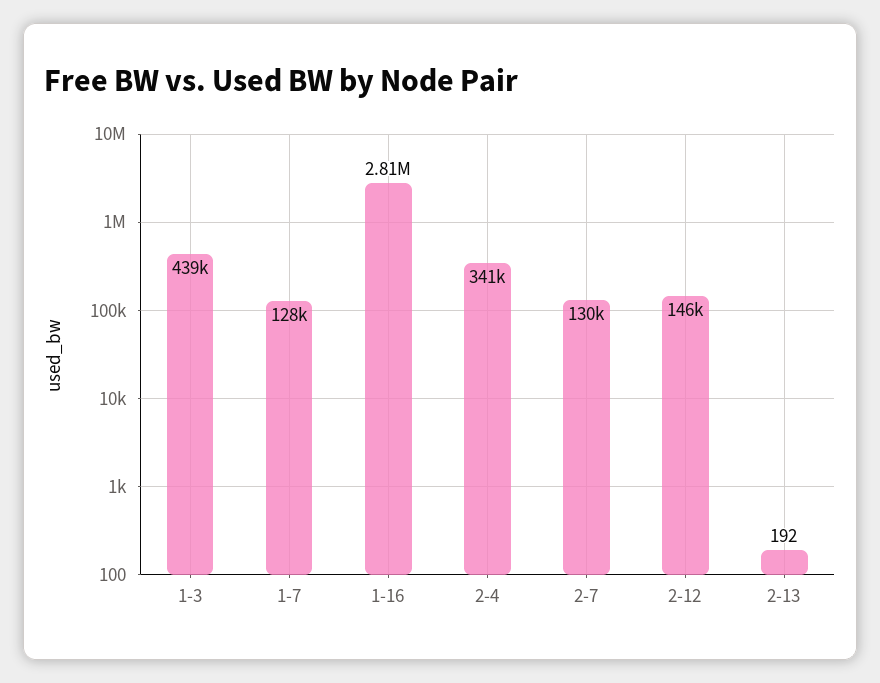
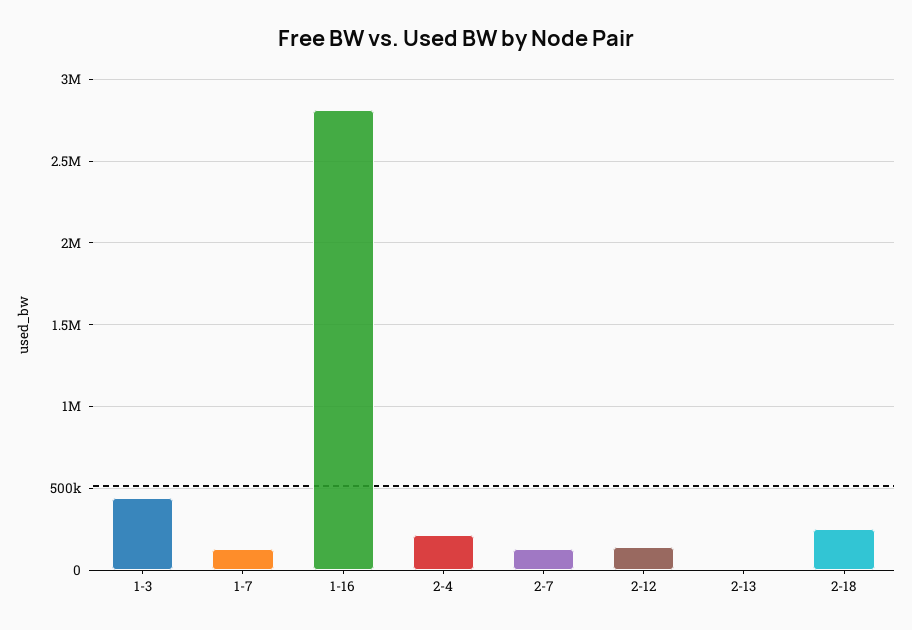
2-4: 341000 -> 200000
2-18: none -> 250000

